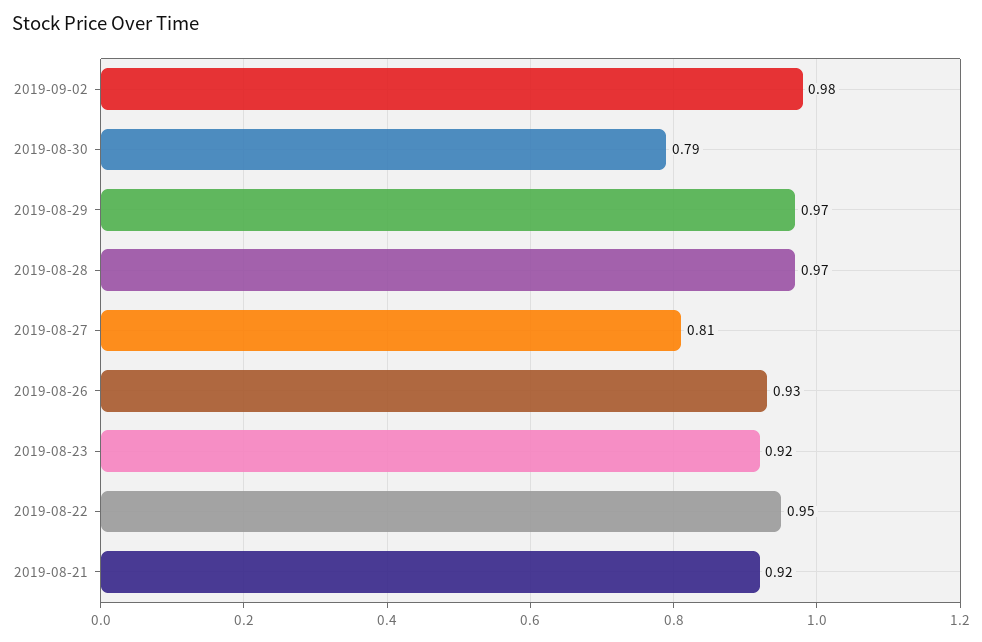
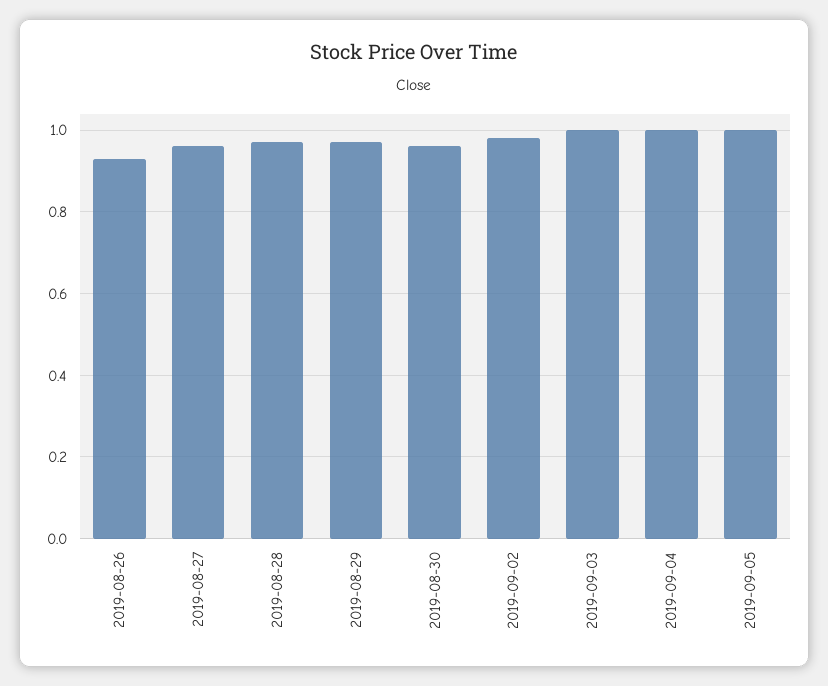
2019-08-30: 0.79 -> 0.95
2019-08-27: 0.81 -> 0.95
2019-08-23: 0.92 -> none
2019-08-22: 0.95 -> none
2019-08-21: 0.92 -> none
2019-09-03: none -> 1
2019-09-04: none -> 1
2019-09-05: none -> 1

